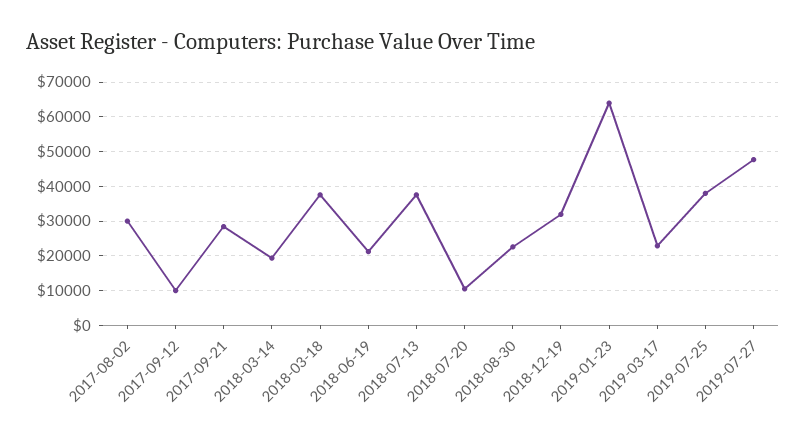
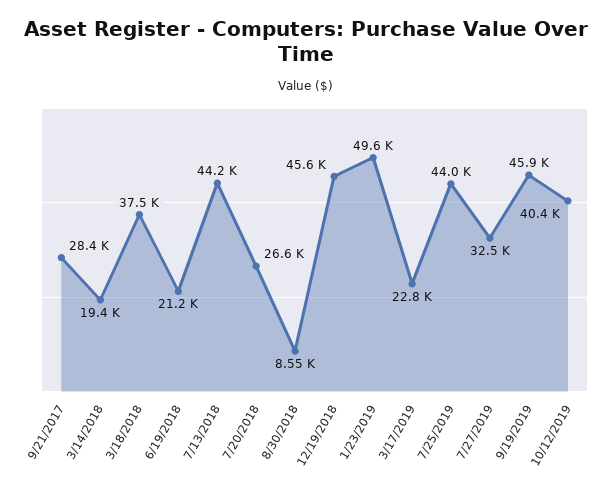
2017-08-02: 30000 -> none
2017-09-12: 10000 -> none
2018-07-13: 38000 -> 44200
2018-07-20: 10000 -> 26600
2018-08-30: 22000 -> 8550
2018-12-19: 32000 -> 45600
2019-01-23: 64000 -> 49600
2019-07-25: 38000 -> 44000
2019-07-27: 48000 -> 32500
9/19/2019: none -> 45900
10/12/2019: none -> 40400

